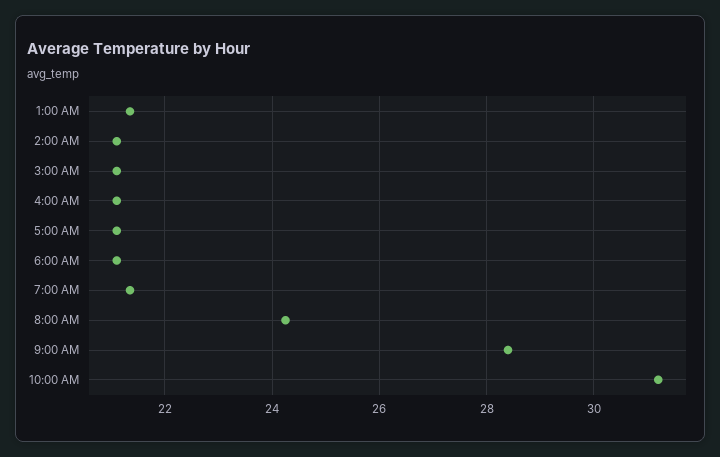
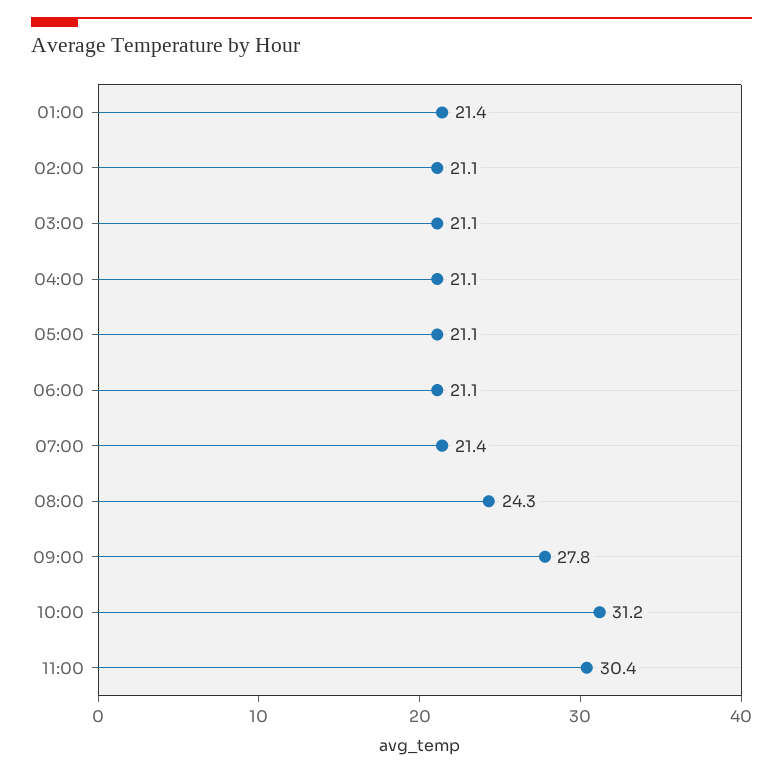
9:00 AM: 28.4 -> 27.8
11:00: none -> 30.4

